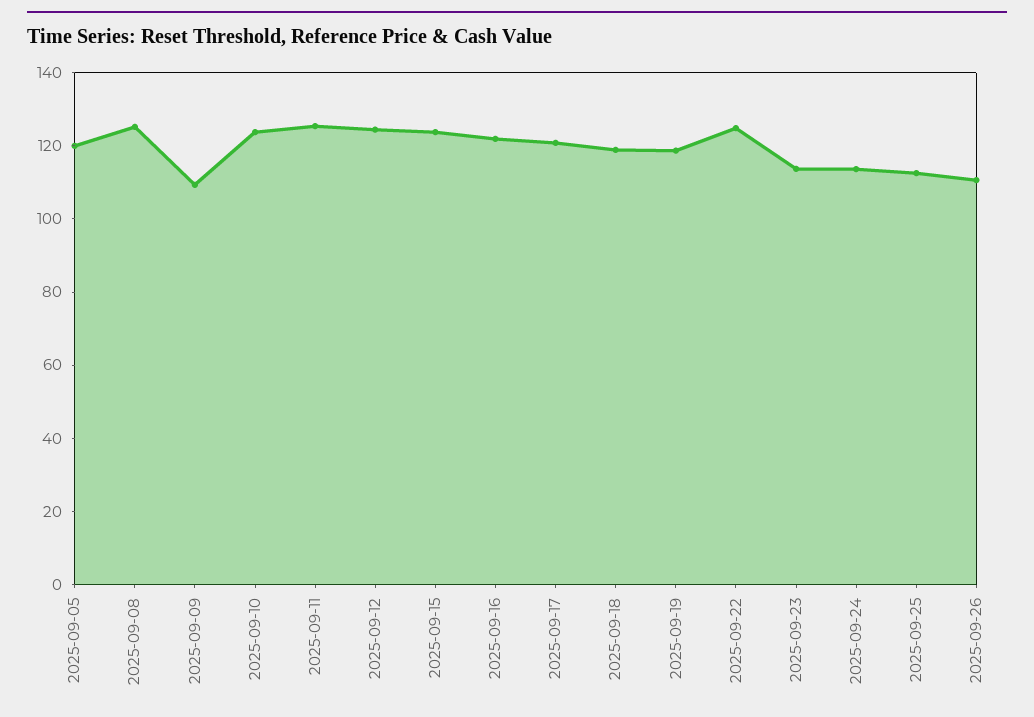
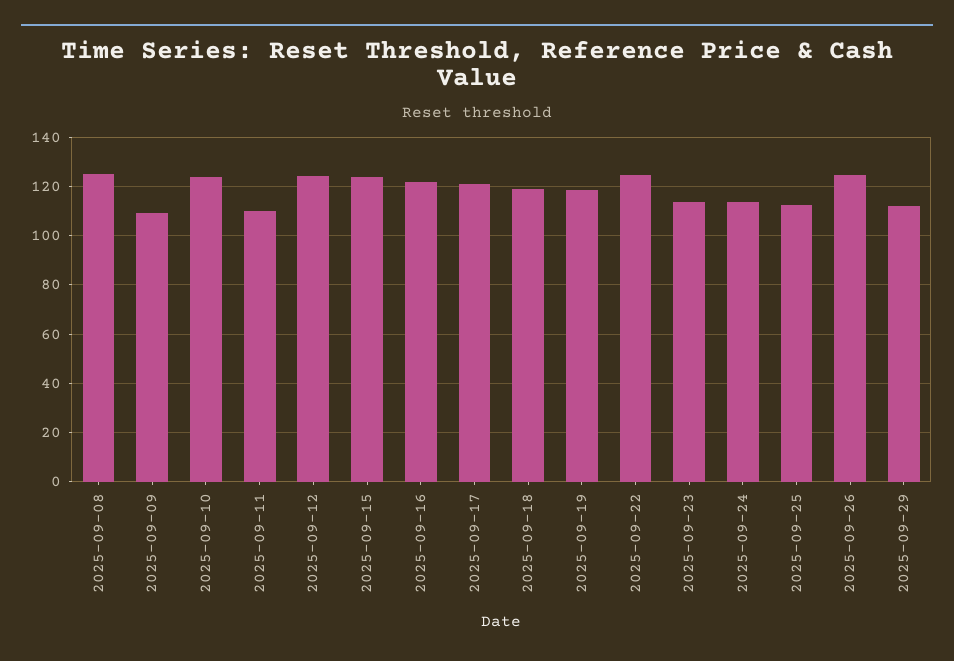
2025-09-05: 120 -> none
2025-09-11: 125 -> 110
2025-09-26: 110 -> 125
2025-09-29: none -> 112.5

